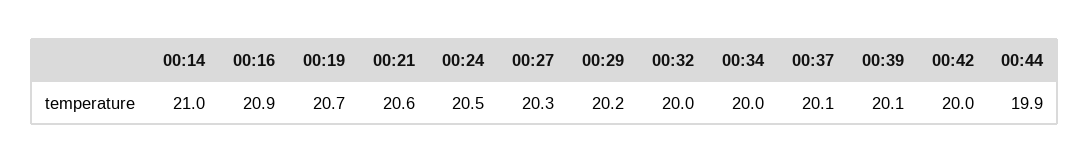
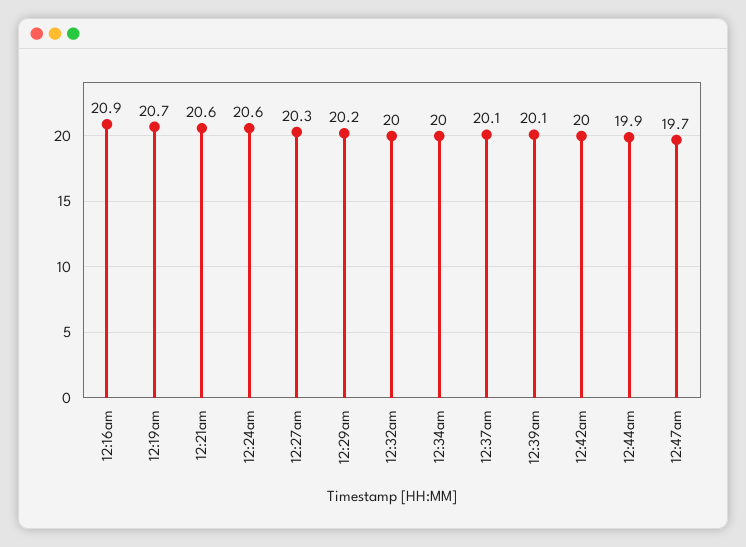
00:14: 21 -> none
00:24: 20.5 -> 20.6
12:47am: none -> 19.7

